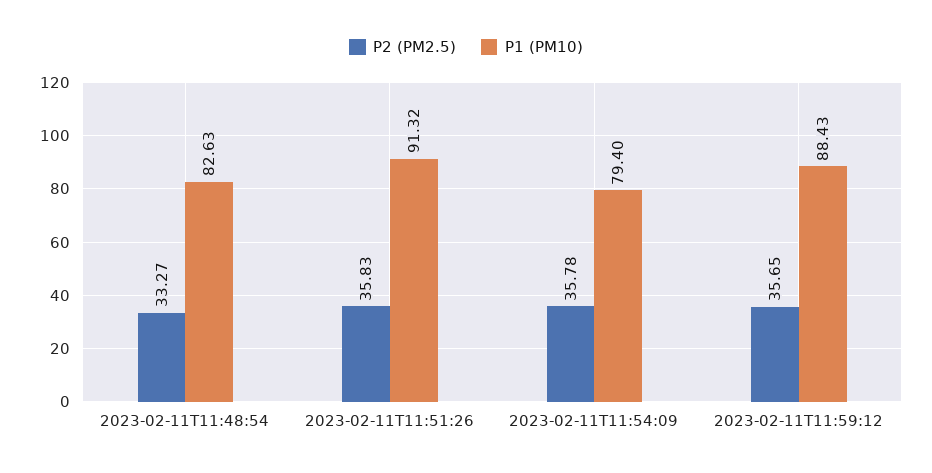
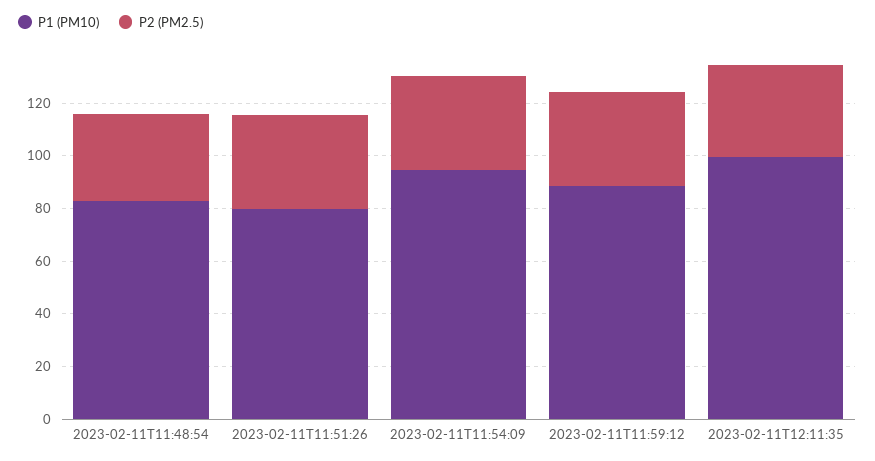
P1 (PM10), 2023-02-11T11:51:26: 91.32 -> 80
P1 (PM10), 2023-02-11T11:54:09: 79.4 -> 95
P1 (PM10), 2023-02-11T12:11:35: none -> 100
P2 (PM2.5), 2023-02-11T12:11:35: none -> 35

